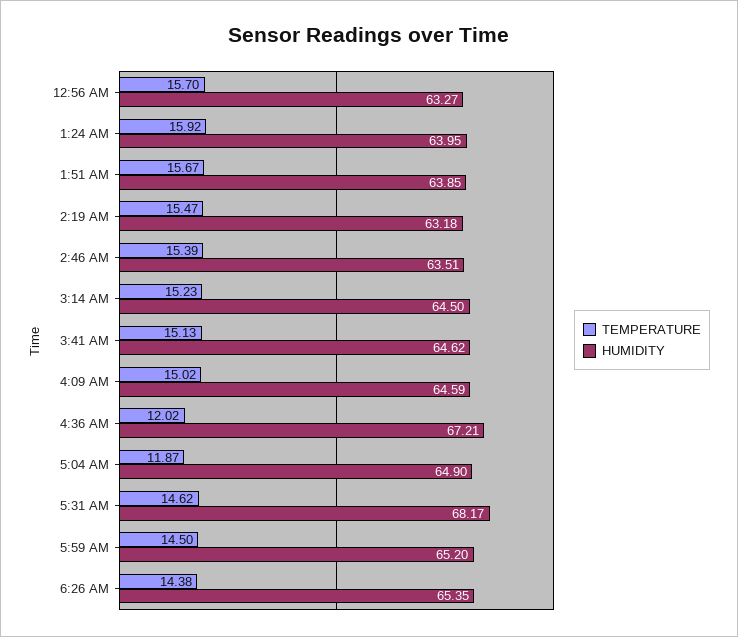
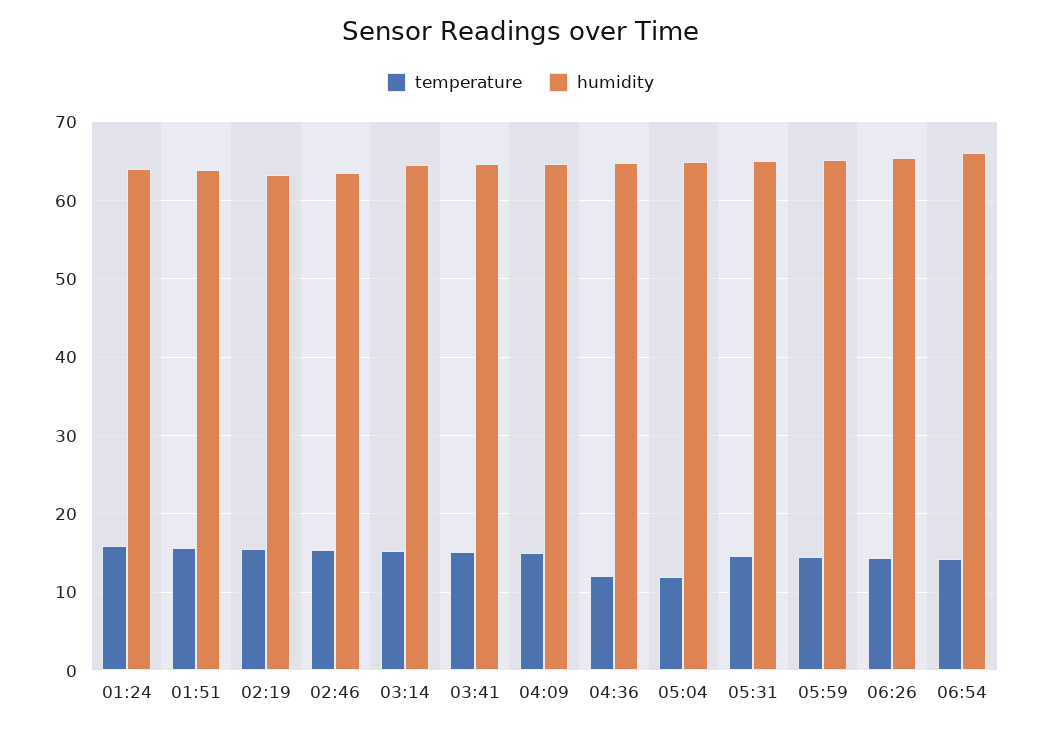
TEMPERATURE, 12:56 AM: 15.7 -> none
HUMIDITY, 12:56 AM: 63.27 -> none
HUMIDITY, 4:36 AM: 67.21 -> 65
HUMIDITY, 5:31 AM: 68.17 -> 65
TEMPERATURE, 06:54: none -> 14
HUMIDITY, 06:54: none -> 66

